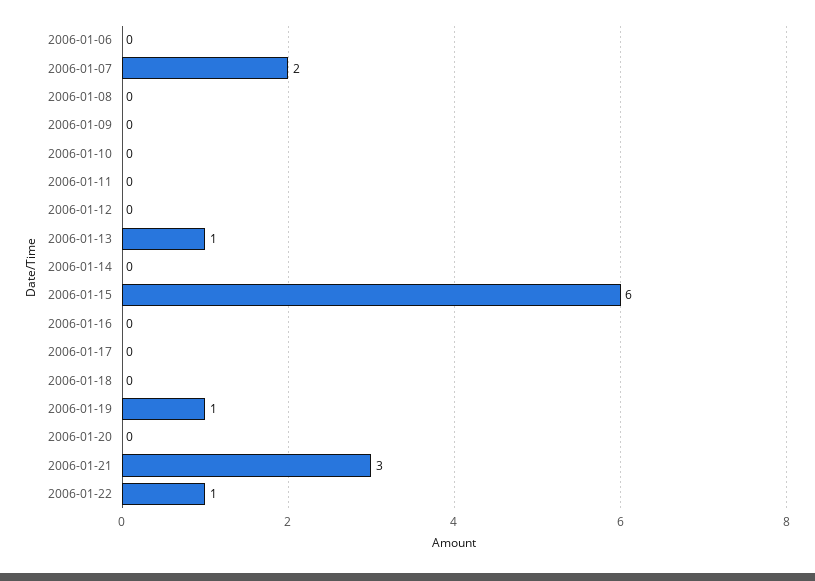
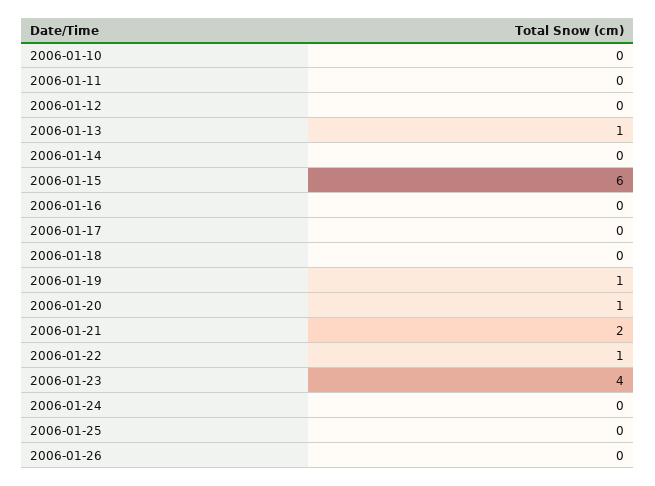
2006-01-06: 0 -> none
2006-01-07: 2 -> none
2006-01-08: 0 -> none
2006-01-09: 0 -> none
2006-01-20: 0 -> 1
2006-01-21: 3 -> 2
2006-01-23: none -> 4
2006-01-24: none -> 0
2006-01-25: none -> 0
2006-01-26: none -> 0

